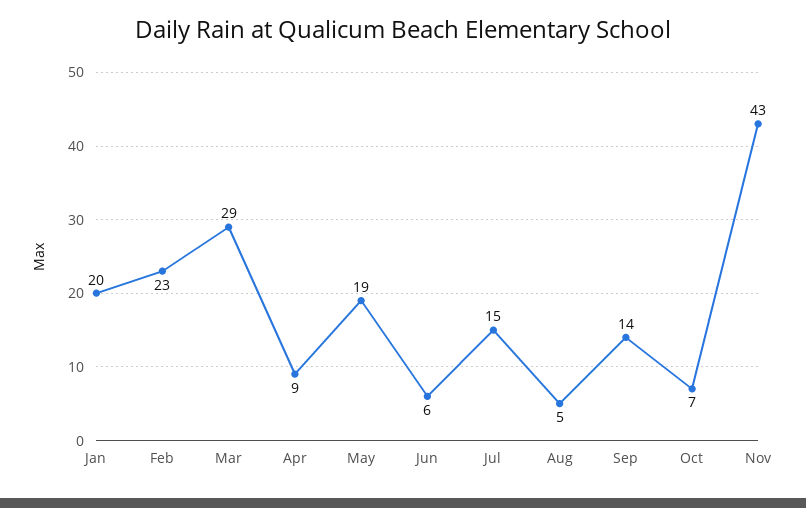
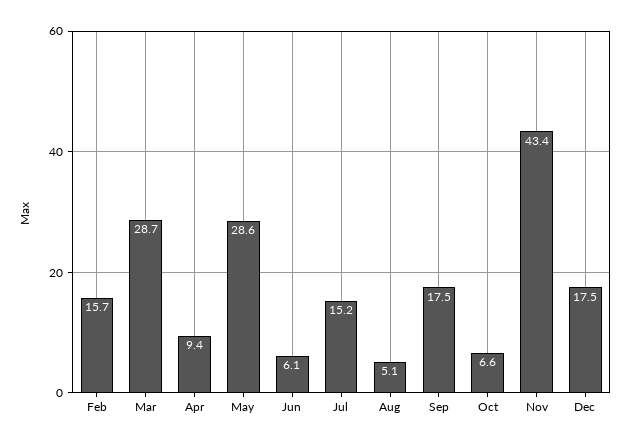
Jan: 20 -> none
Feb: 23 -> 15.7
May: 19 -> 28.6
Sep: 14 -> 17.5
Dec: none -> 17.5

